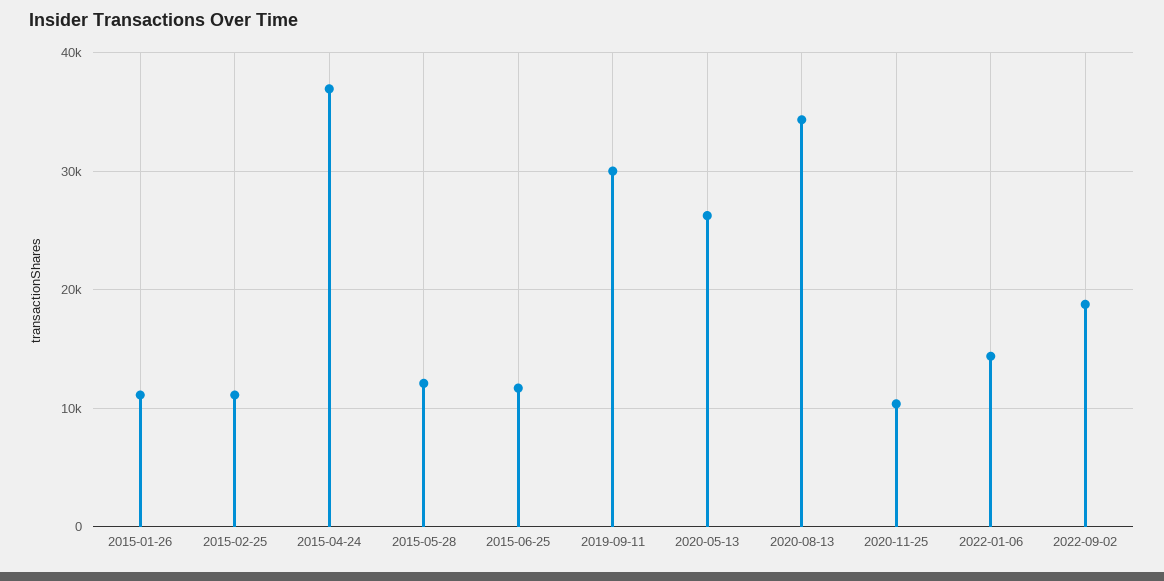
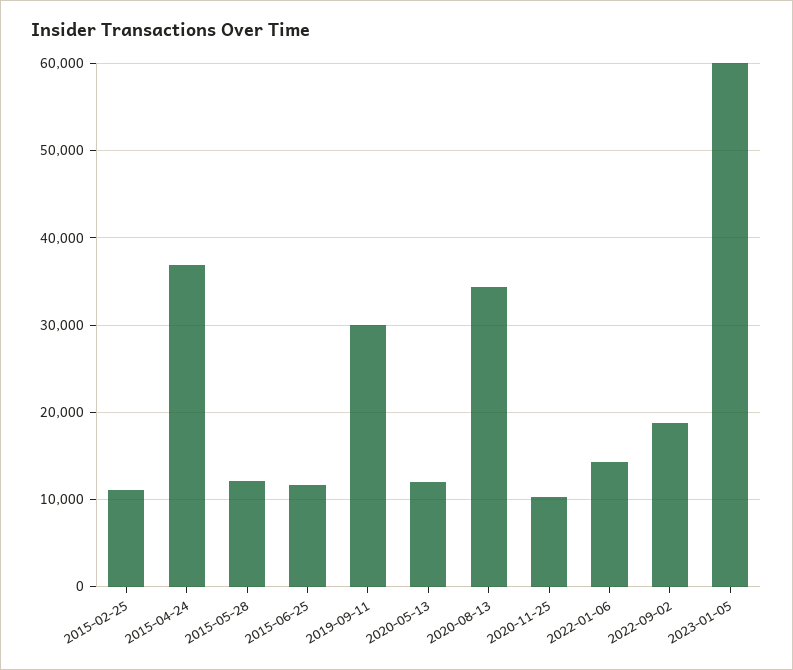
2015-01-26: 11000 -> none
2020-05-13: 26000 -> 12000
2023-01-05: none -> 60000

